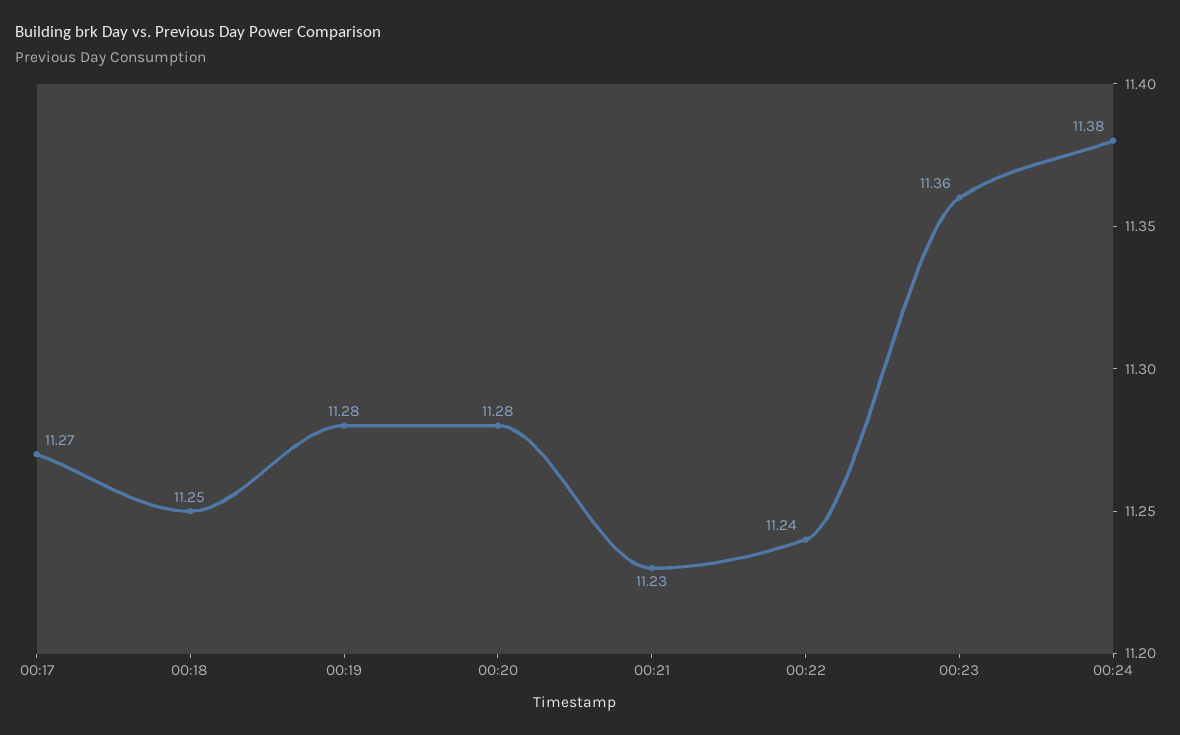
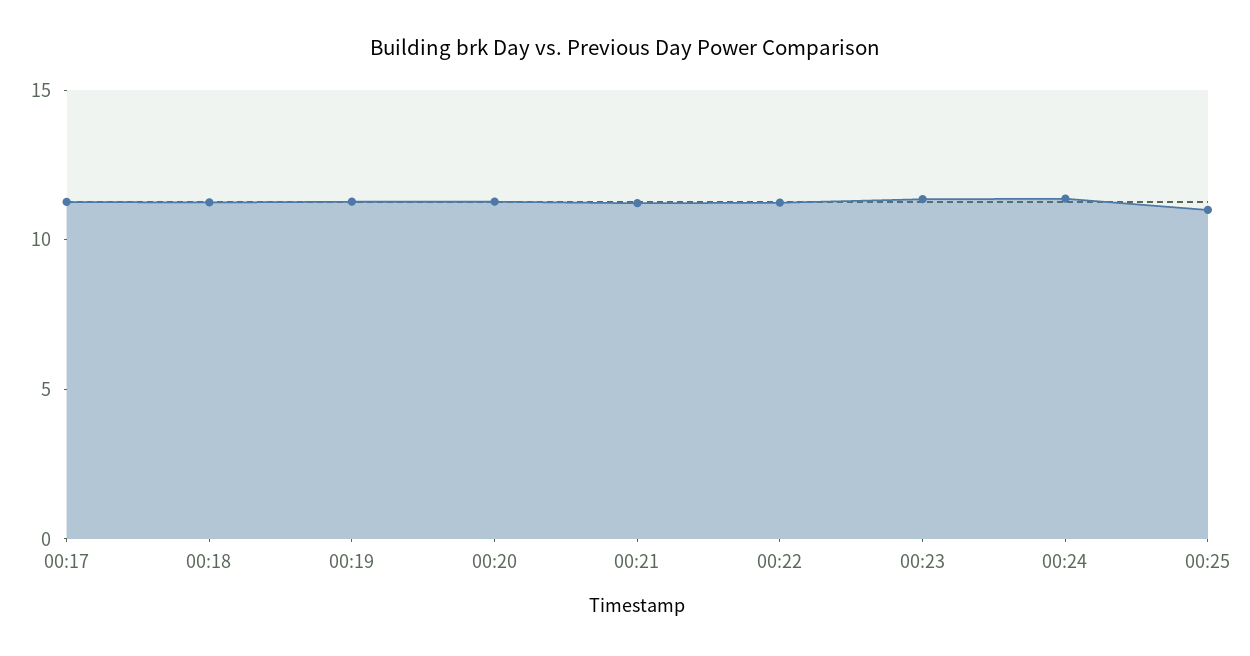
00:25: none -> 11

